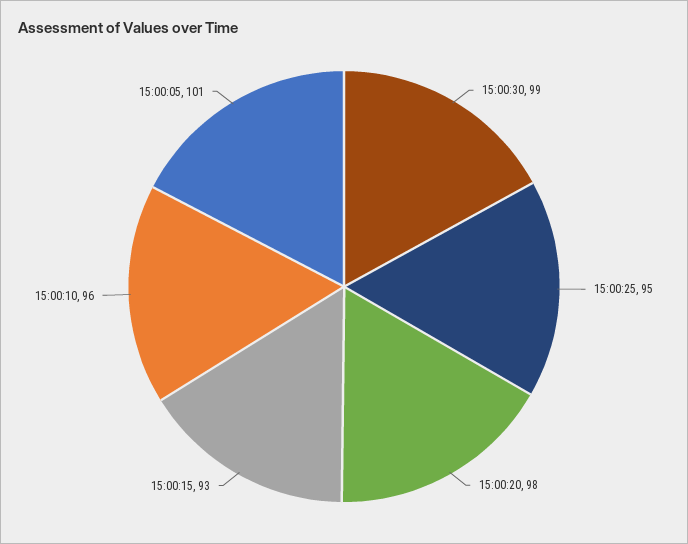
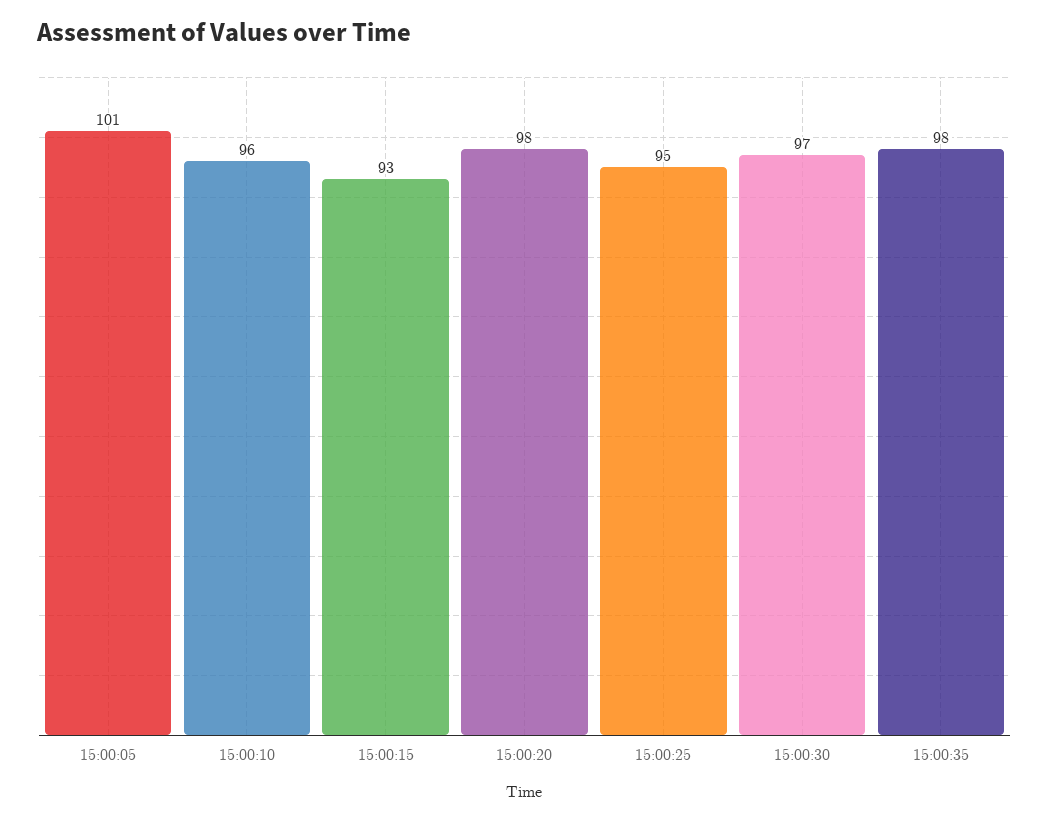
15:00:30: 99 -> 97
15:00:35: none -> 98

